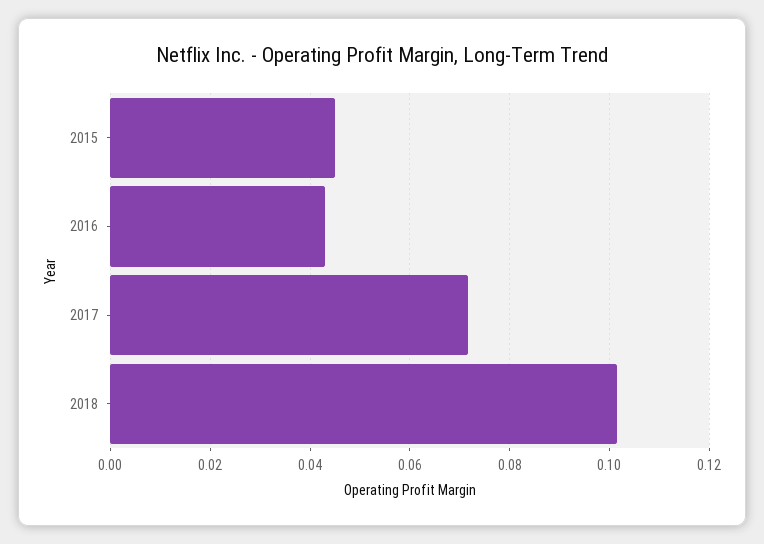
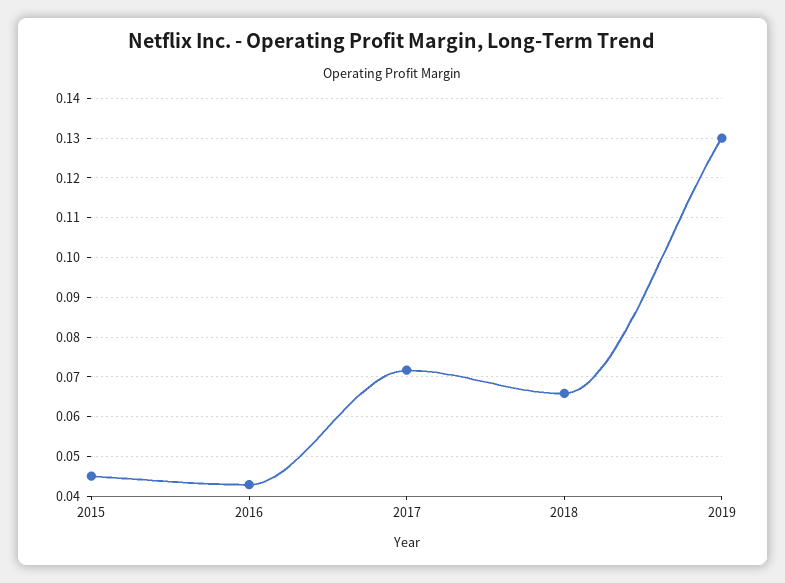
2018: 0.102 -> 0.066
2019: none -> 0.13

